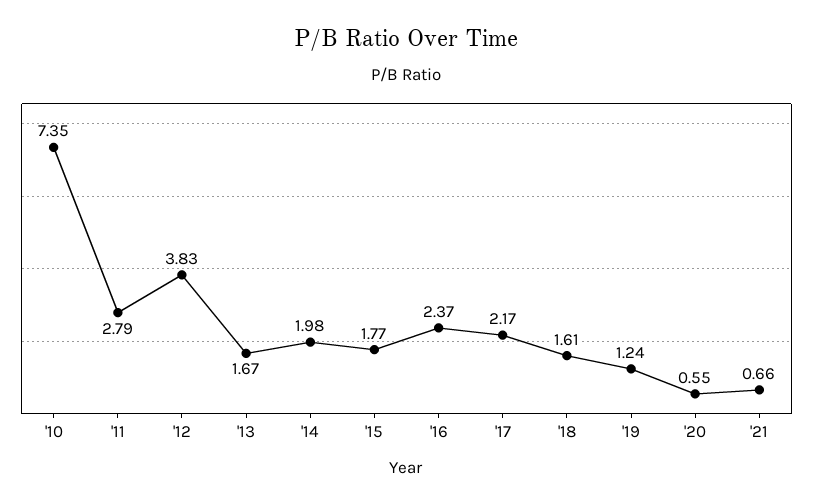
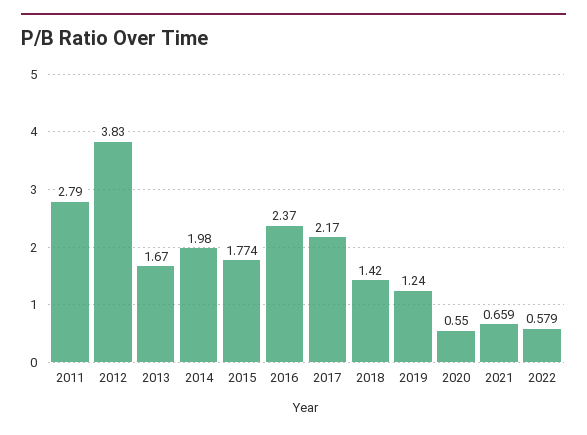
'10: 7.35 -> none
'18: 1.61 -> 1.42
2022: none -> 0.579

